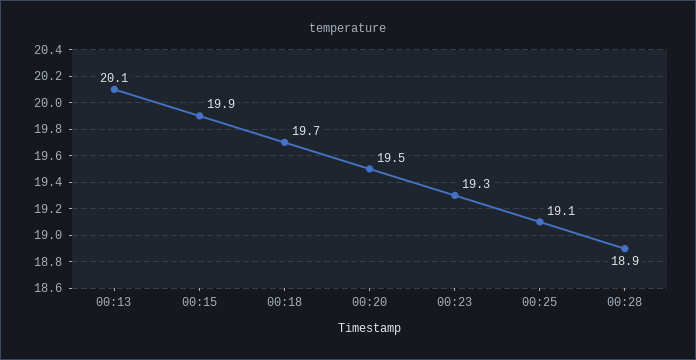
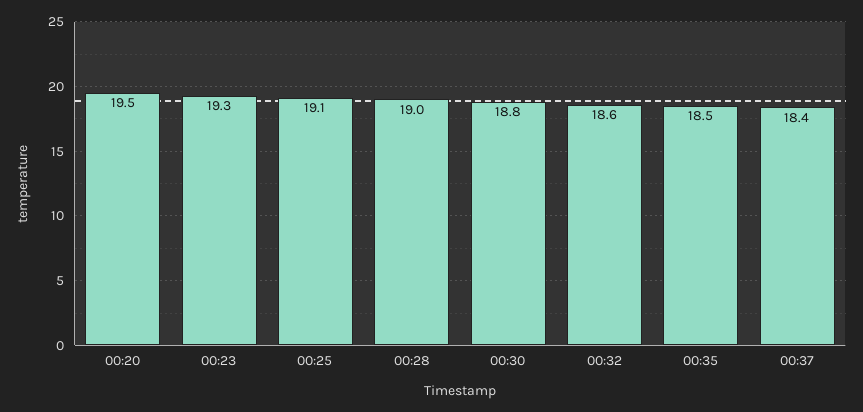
00:13: 20.1 -> none
00:15: 19.9 -> none
00:18: 19.7 -> none
00:28: 18.9 -> 19
00:30: none -> 18.8
00:32: none -> 18.6
00:35: none -> 18.5
00:37: none -> 18.4

